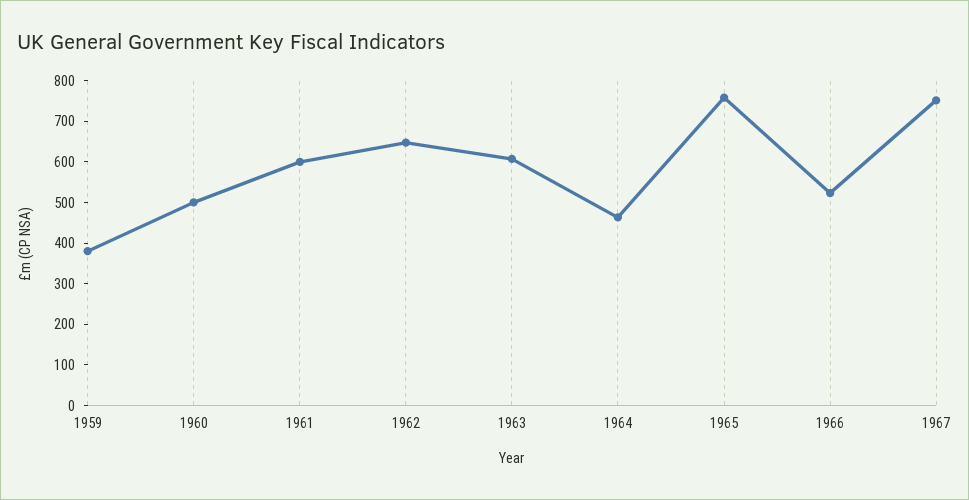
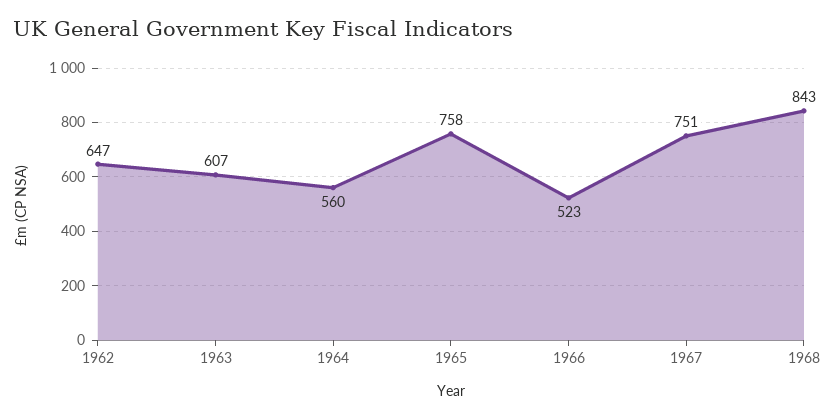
1959: 380 -> none
1960: 500 -> none
1961: 600 -> none
1964: 460 -> 560
1968: none -> 843

